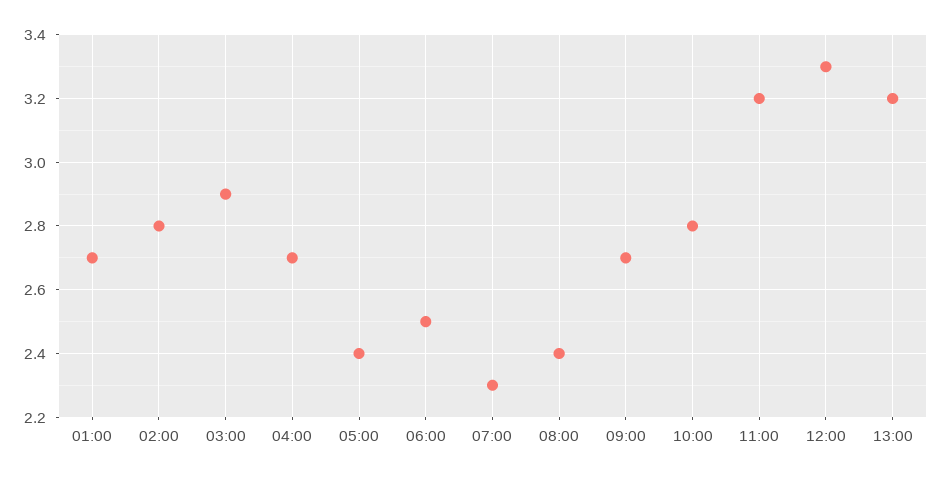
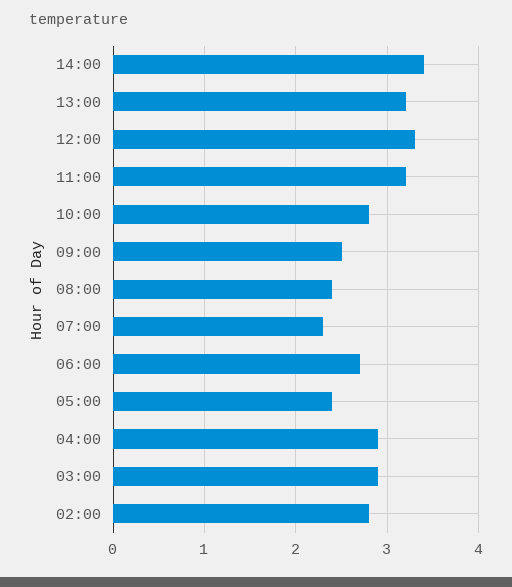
01:00: 2.7 -> none
04:00: 2.7 -> 2.9
06:00: 2.5 -> 2.7
09:00: 2.7 -> 2.5
14:00: none -> 3.4

